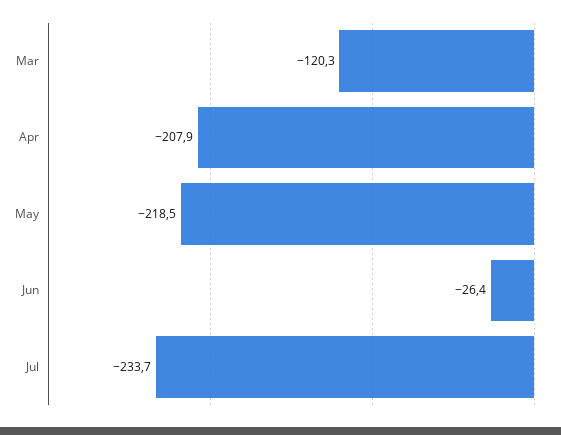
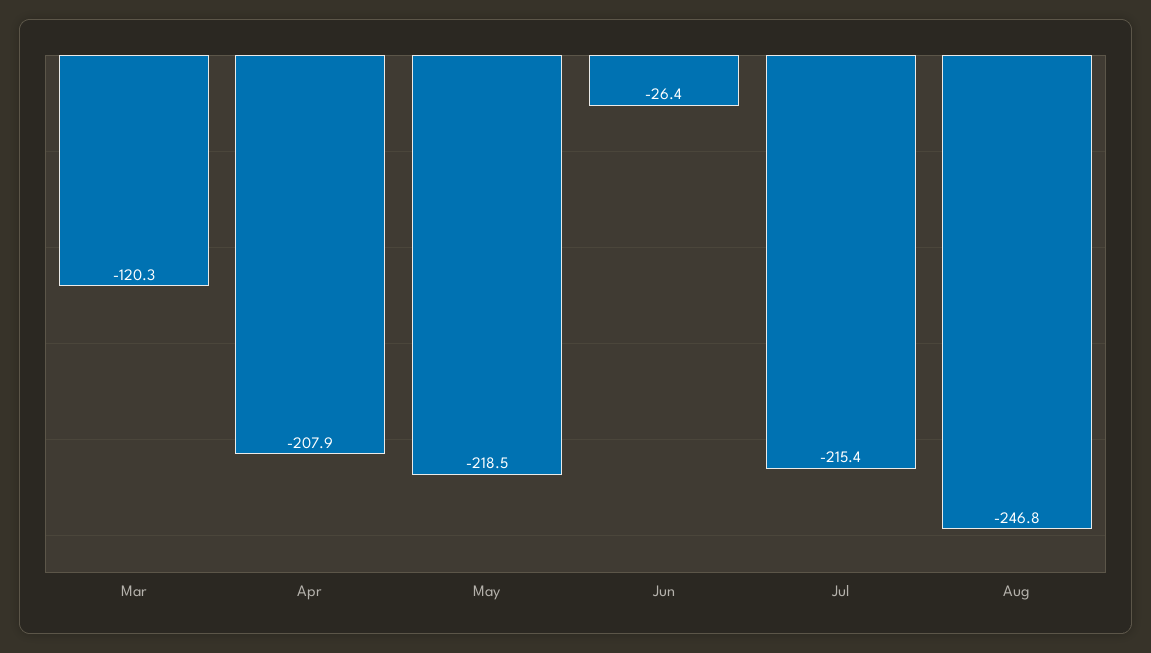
Jul: -233.7 -> -215.4
Aug: none -> -246.8

